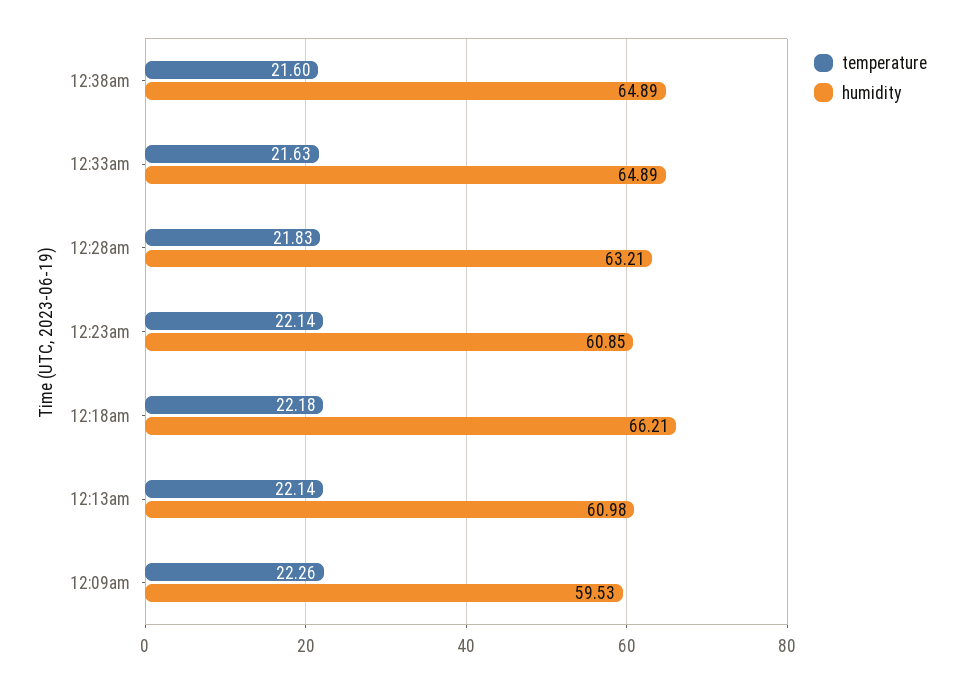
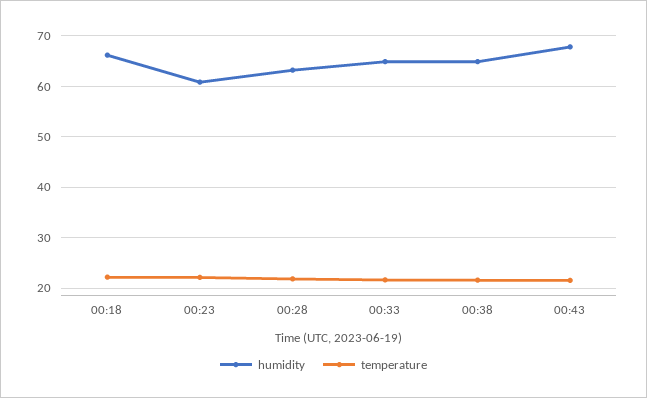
temperature, 12:13am: 22.14 -> none
humidity, 12:13am: 60.98 -> none
temperature, 12:09am: 22.26 -> none
humidity, 12:09am: 59.53 -> none
humidity, 00:43: none -> 68
temperature, 00:43: none -> 22

